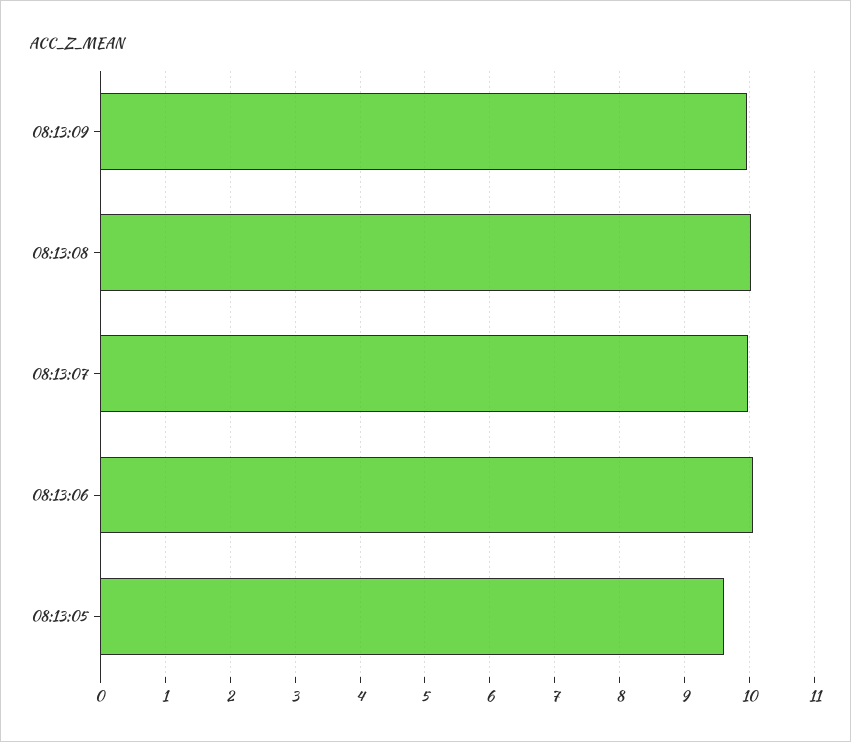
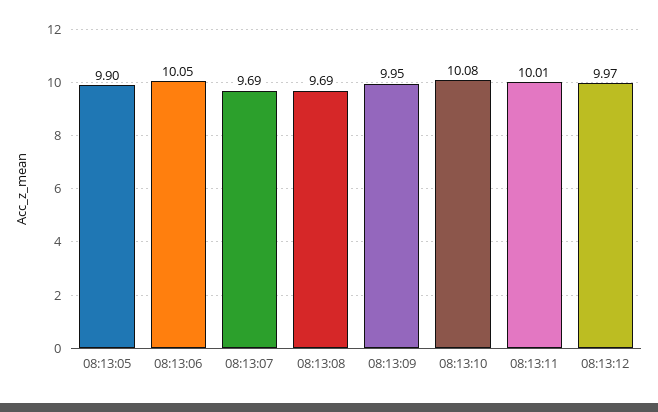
08:13:08: 10 -> 9.69
08:13:07: 10 -> 9.69
08:13:05: 9.6 -> 9.9
08:13:10: none -> 10.08
08:13:11: none -> 10.01
08:13:12: none -> 9.97

